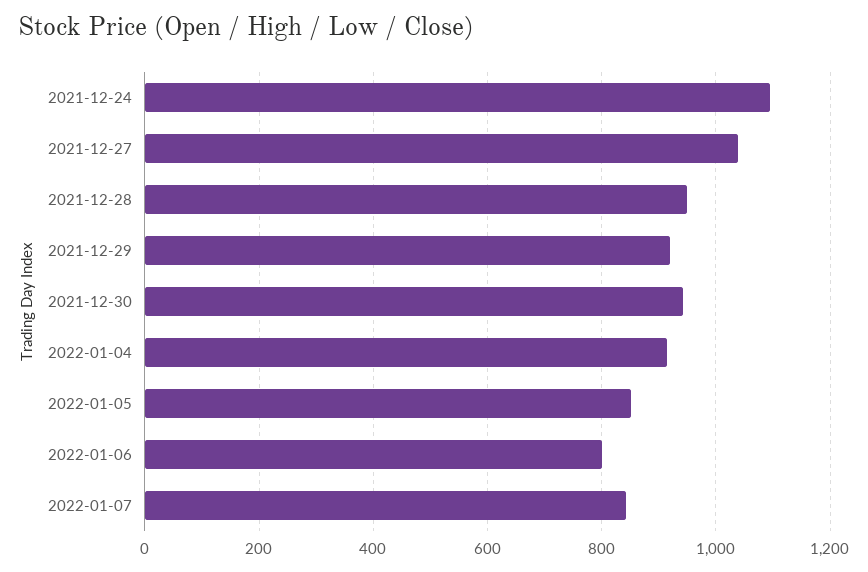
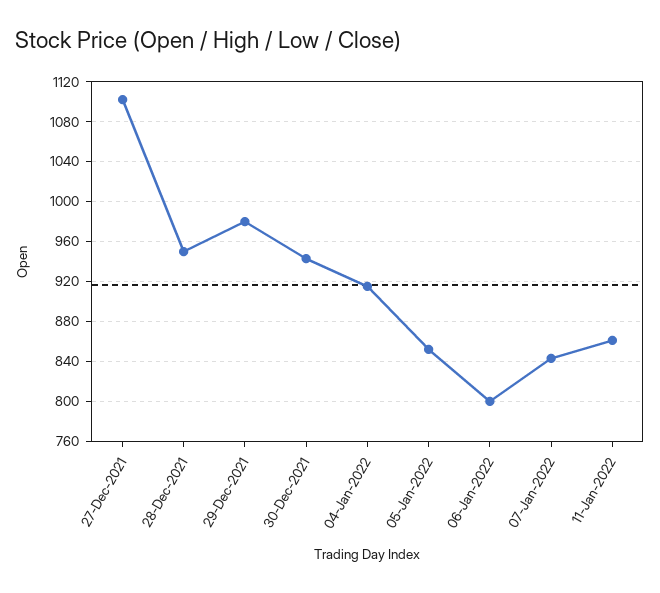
2021-12-24: 1100 -> none
2021-12-27: 1040 -> 1100
2021-12-29: 920 -> 980
11-Jan-2022: none -> 860

